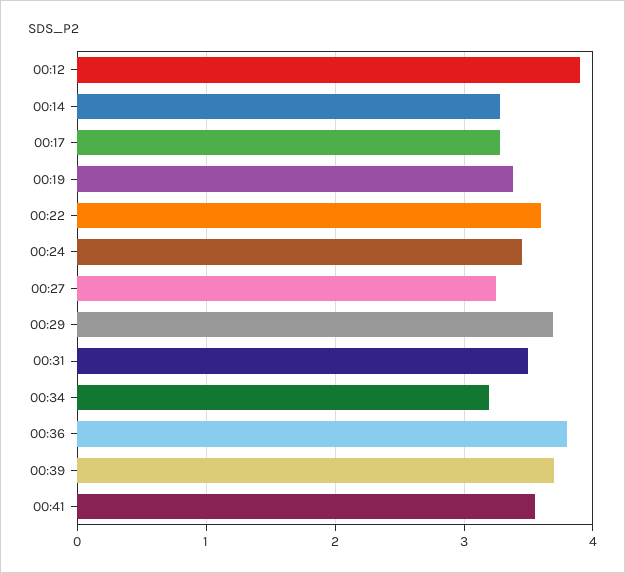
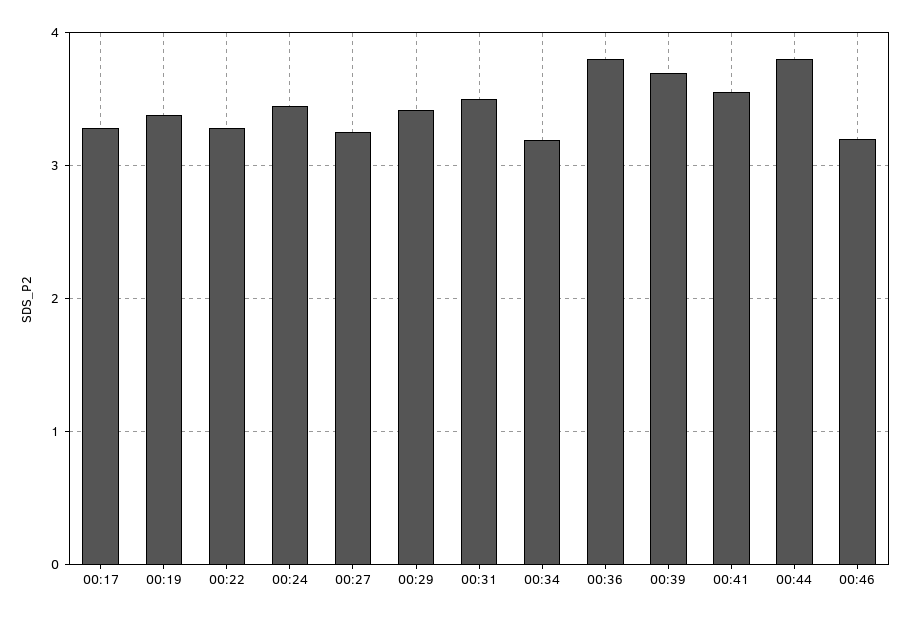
00:12: 3.9 -> none
00:14: 3.3 -> none
00:22: 3.6 -> 3.3
00:29: 3.7 -> 3.4
00:44: none -> 3.8
00:46: none -> 3.2

